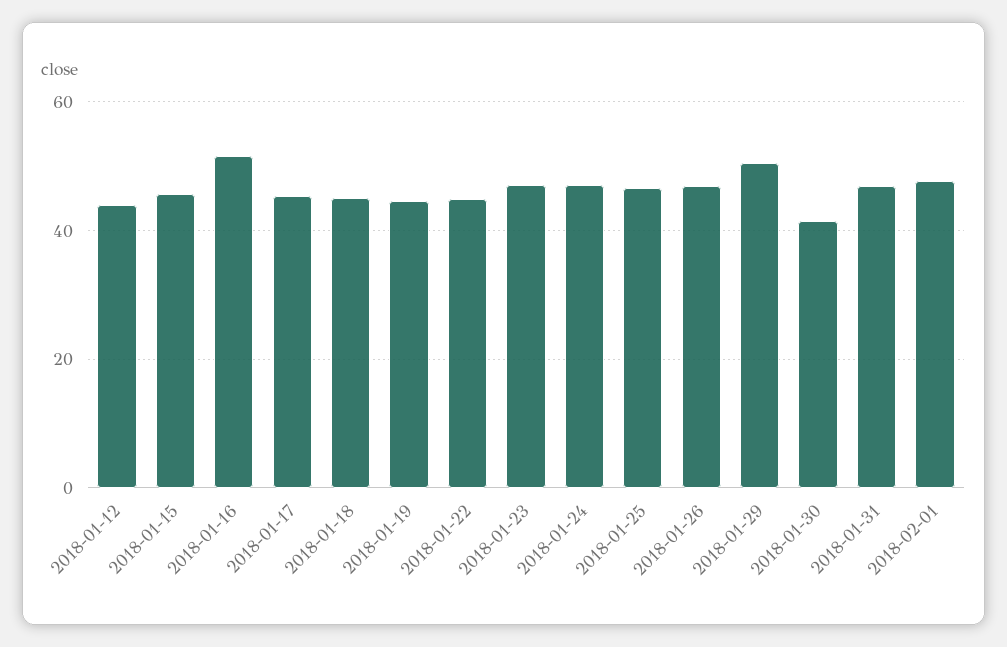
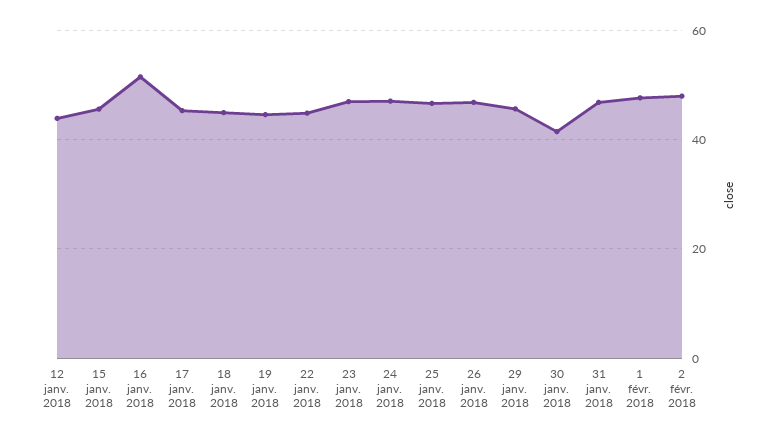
2018-01-29: 50 -> 46
2 févr. 2018: none -> 48

